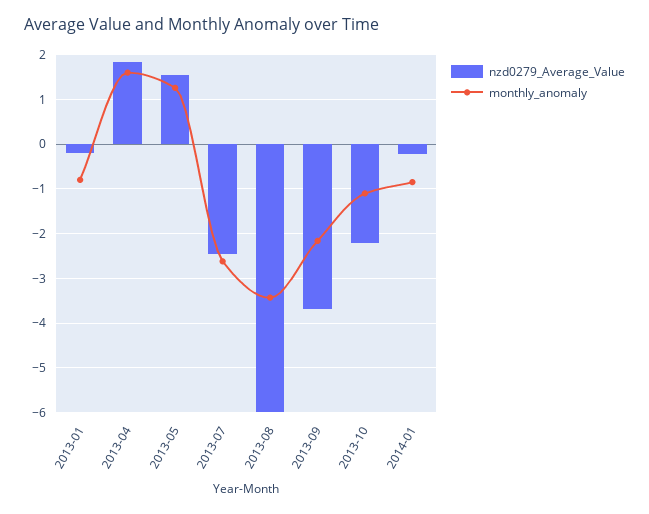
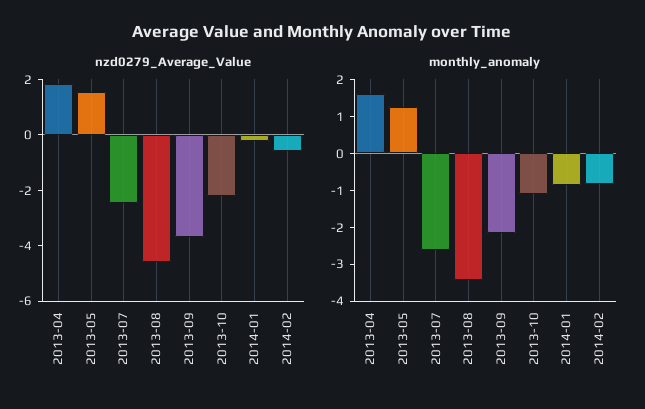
nzd0279_Average_Value, 2013-01: -0.2 -> none
monthly_anomaly, 2013-01: -0.8 -> none
nzd0279_Average_Value, 2013-08: -6 -> -4.5
nzd0279_Average_Value, 2014-02: none -> -0.5
monthly_anomaly, 2014-02: none -> -0.75

